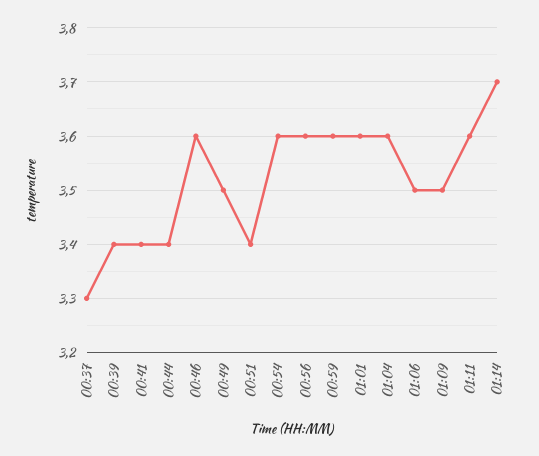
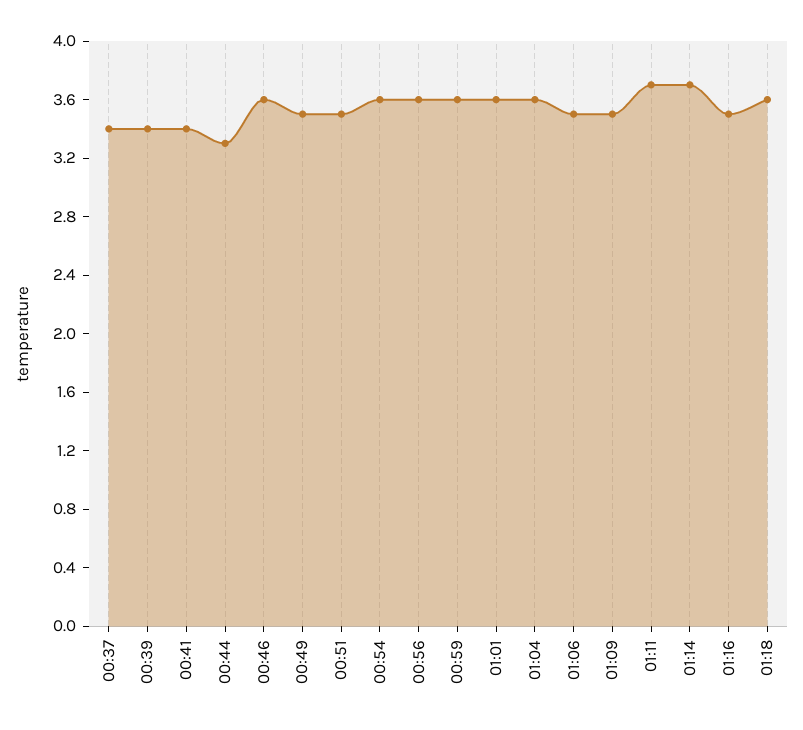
00:37: 3.3 -> 3.4
00:44: 3.4 -> 3.3
00:51: 3.4 -> 3.5
01:11: 3.6 -> 3.7
01:16: none -> 3.5
01:18: none -> 3.6

